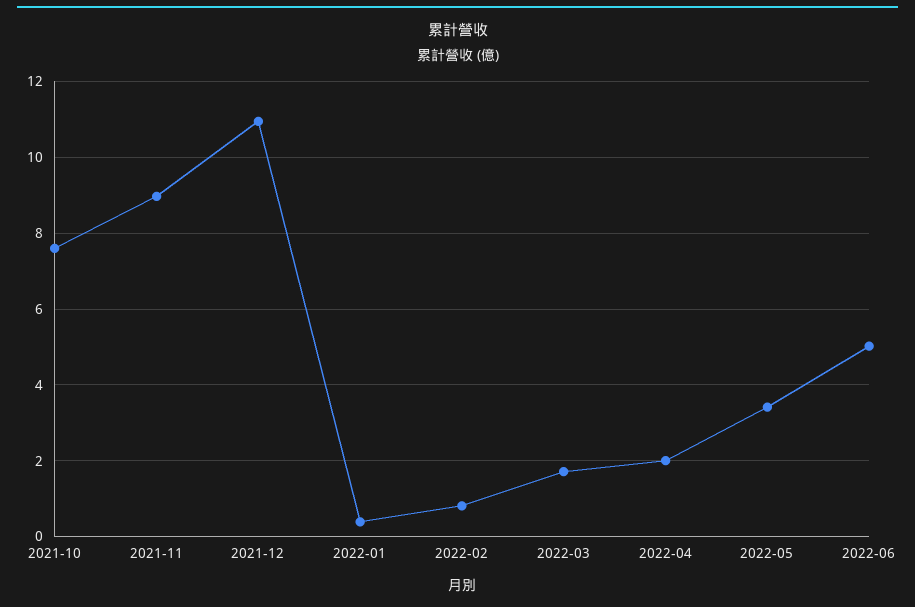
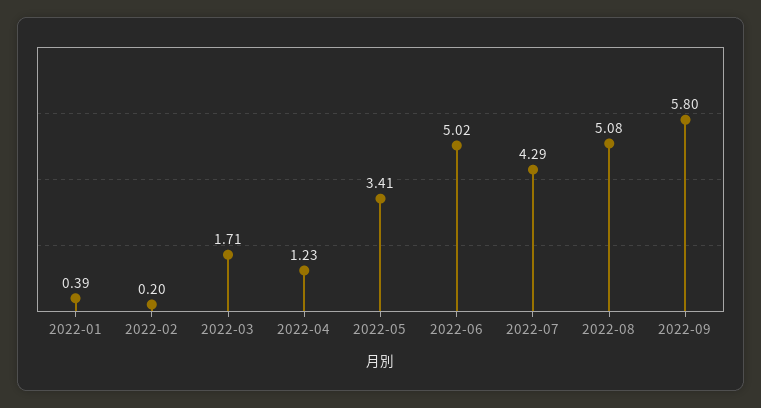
2021-10: 7.6 -> none
2021-11: 9 -> none
2021-12: 11 -> none
2022-02: 0.8 -> 0.2
2022-04: 2 -> 1.23
2022-07: none -> 4.29
2022-08: none -> 5.08
2022-09: none -> 5.8

